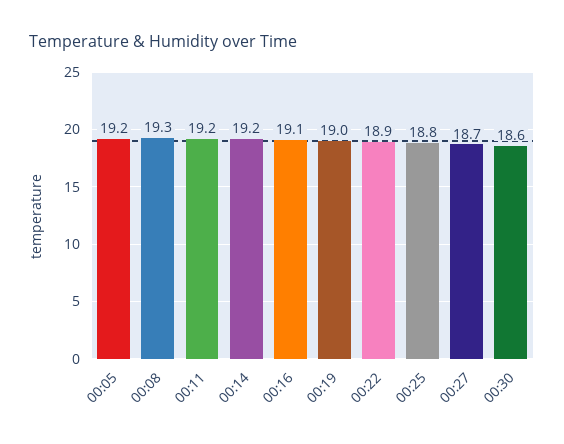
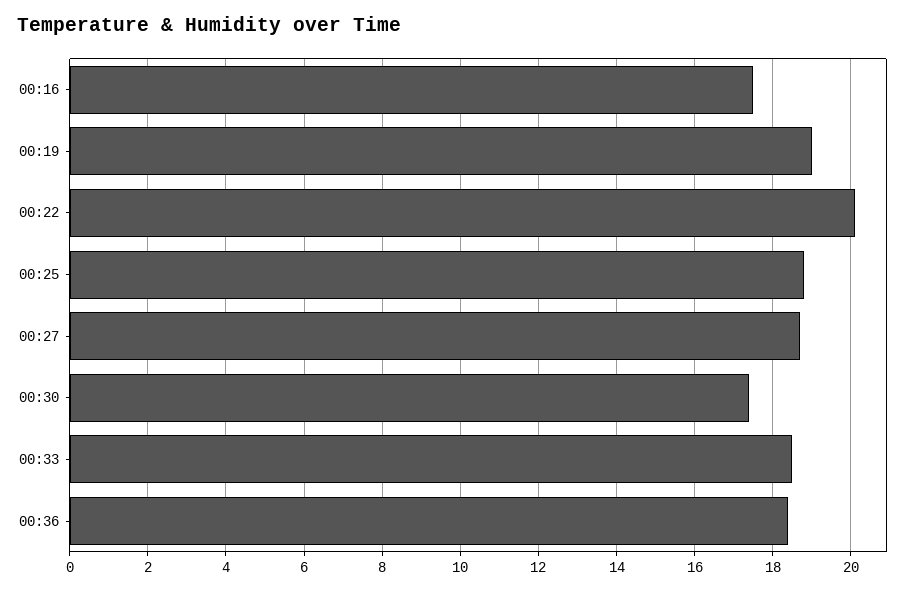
00:05: 19.2 -> none
00:08: 19.3 -> none
00:11: 19.2 -> none
00:14: 19.2 -> none
00:16: 19.1 -> 17.5
00:22: 18.9 -> 20
00:30: 18.6 -> 17.5
00:33: none -> 18.5
00:36: none -> 18.5

